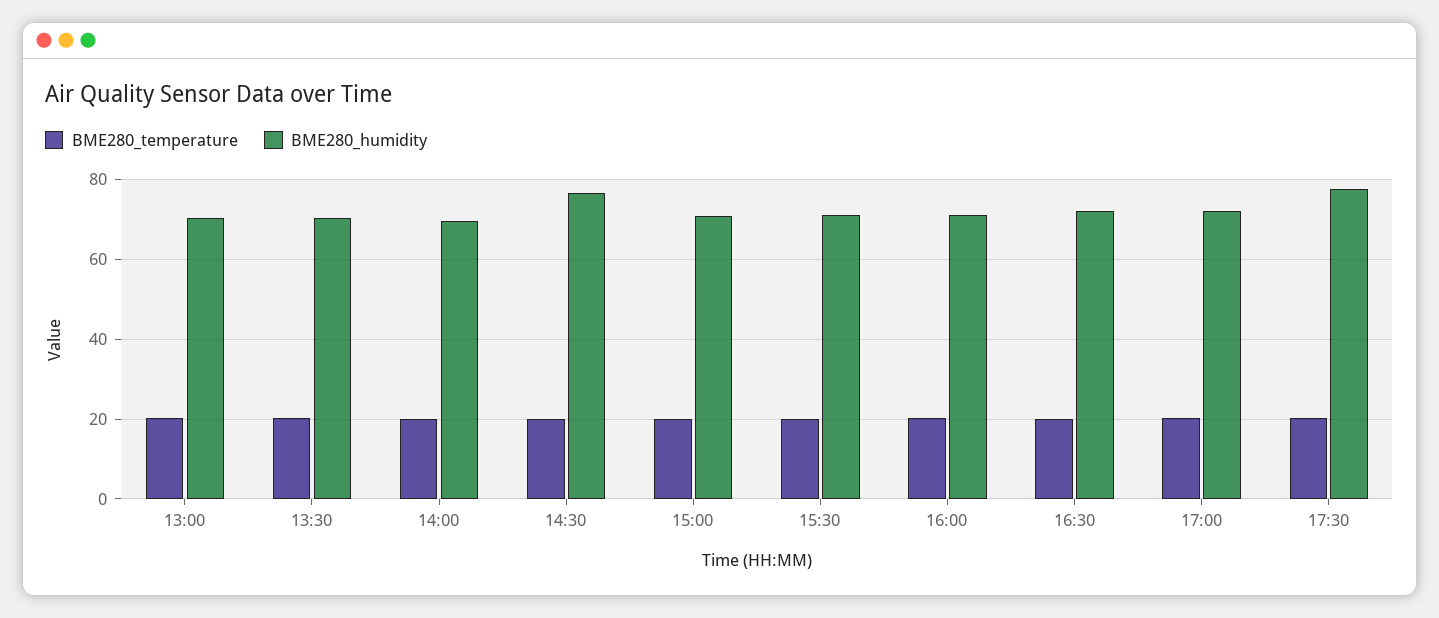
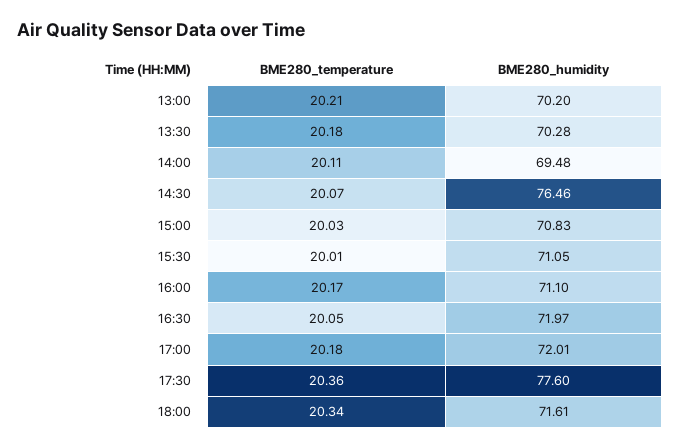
BME280_temperature, 18:00: none -> 20.34
BME280_humidity, 18:00: none -> 71.61

